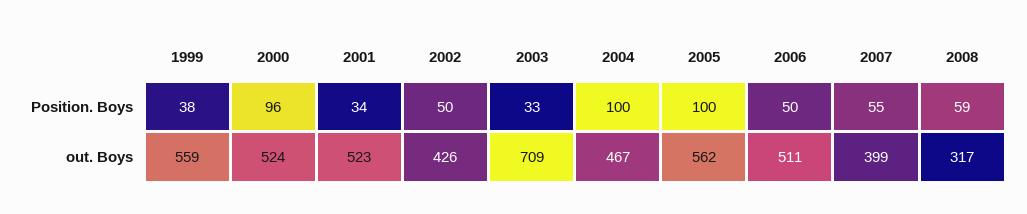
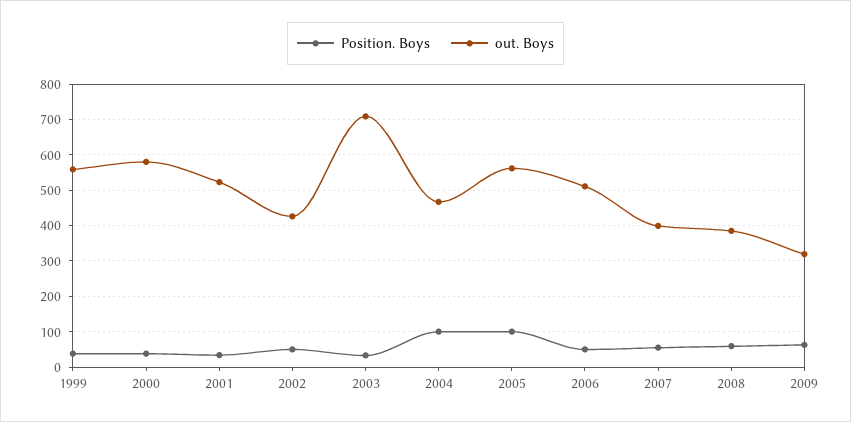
Position. Boys, 2000: 96 -> 40
out. Boys, 2000: 524 -> 580
out. Boys, 2008: 317 -> 380
Position. Boys, 2009: none -> 60
out. Boys, 2009: none -> 320

